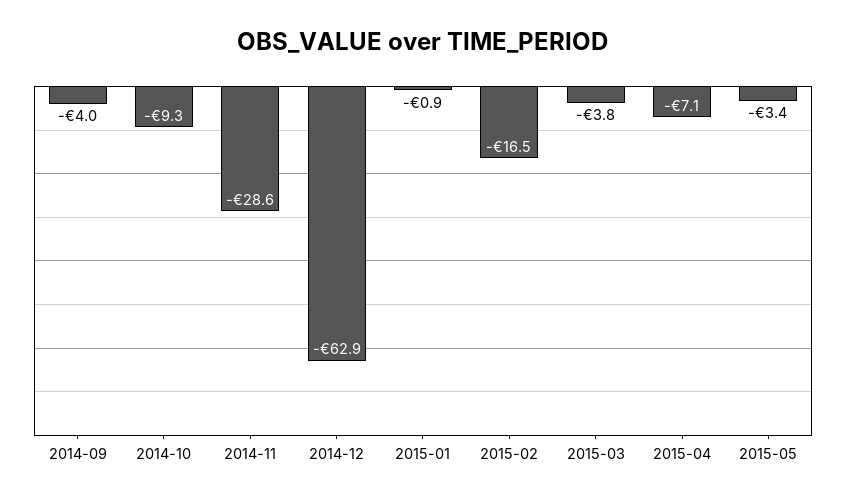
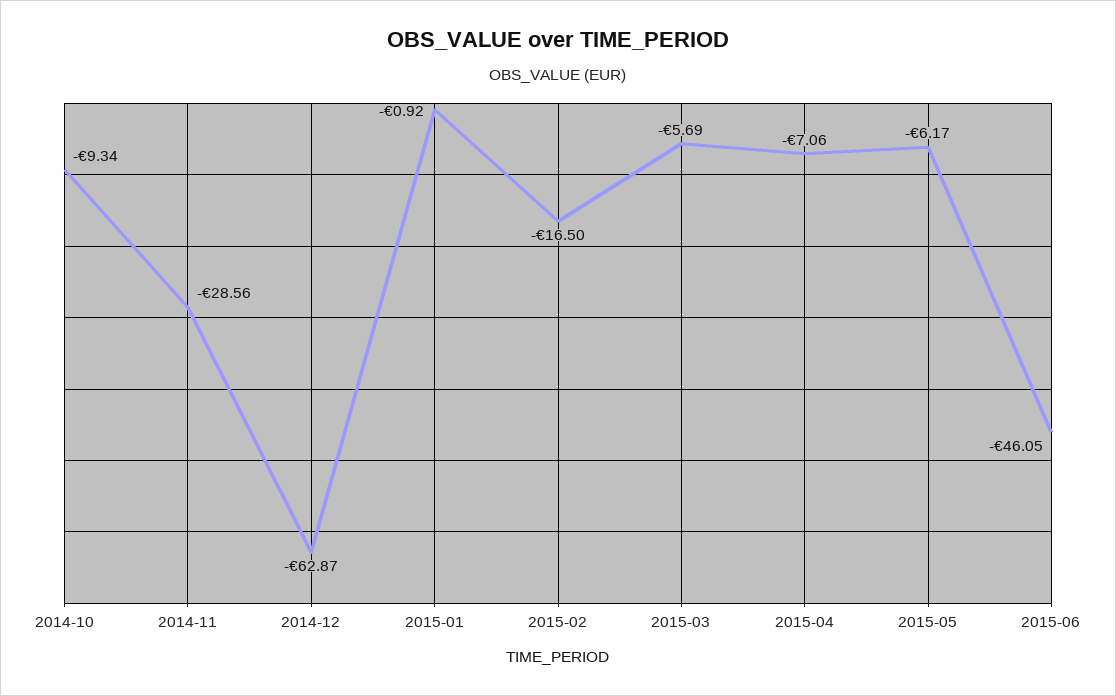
2014-09: -4 -> none
2015-03: -3.8 -> -5.69
2015-05: -3.4 -> -6.17
2015-06: none -> -46.05

